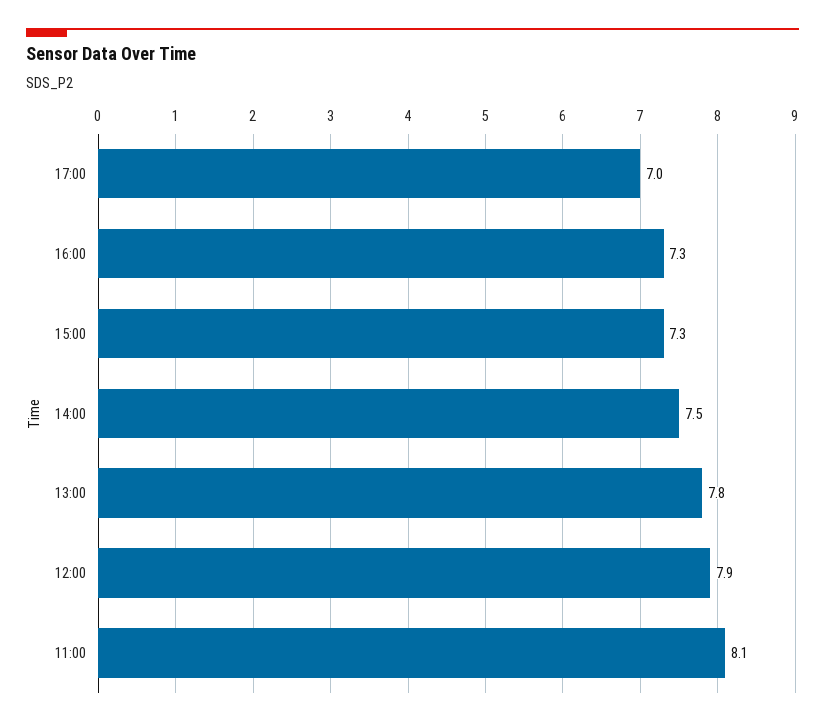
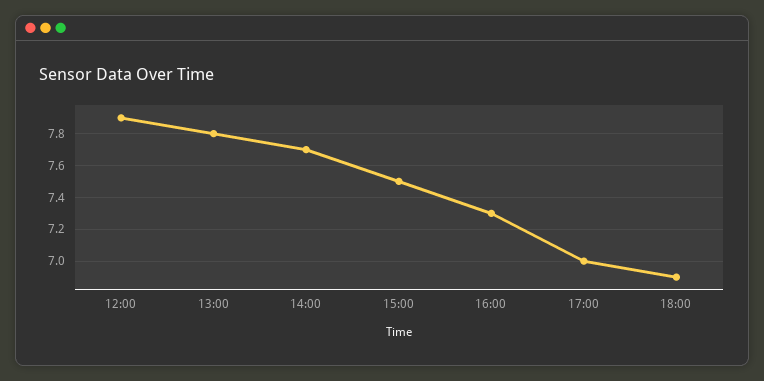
15:00: 7.3 -> 7.5
14:00: 7.5 -> 7.7
11:00: 8.1 -> none
18:00: none -> 6.9

